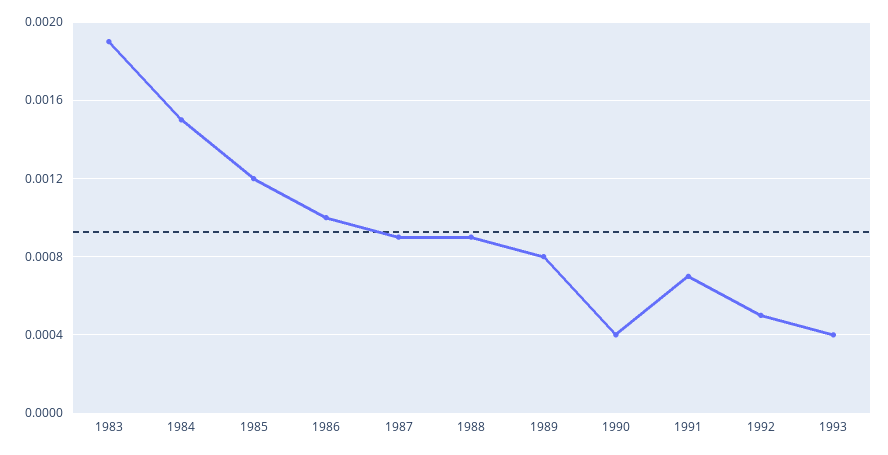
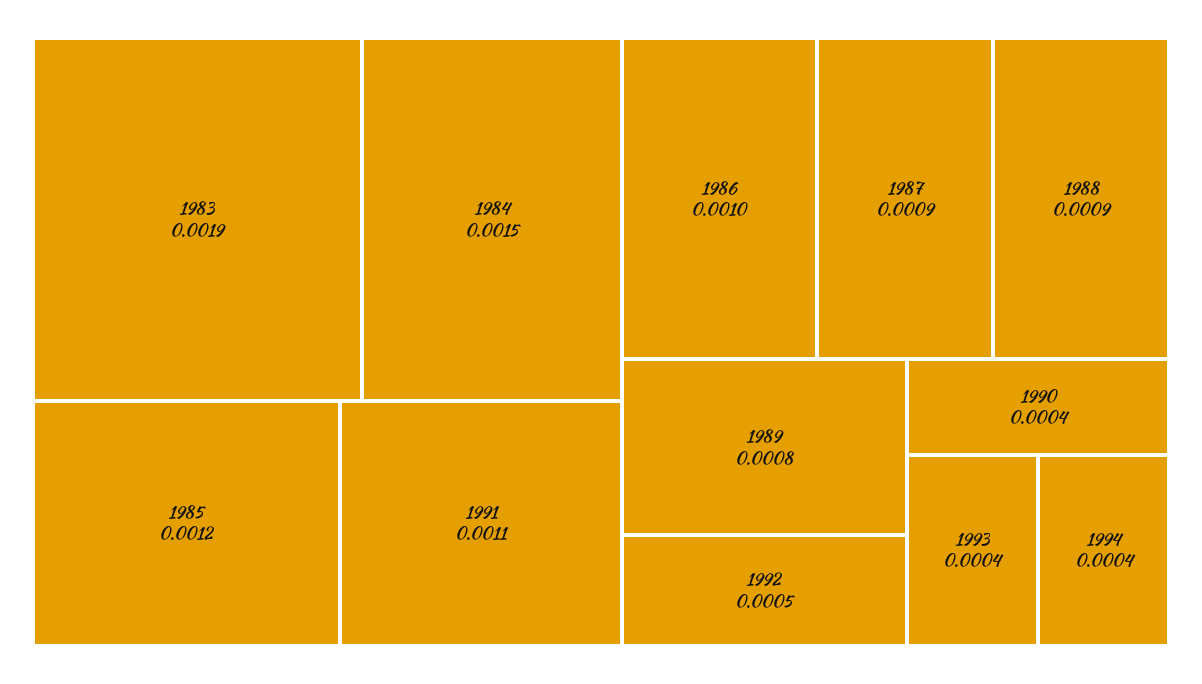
1991: 0.0007 -> 0.0011
1994: none -> 0.0004

